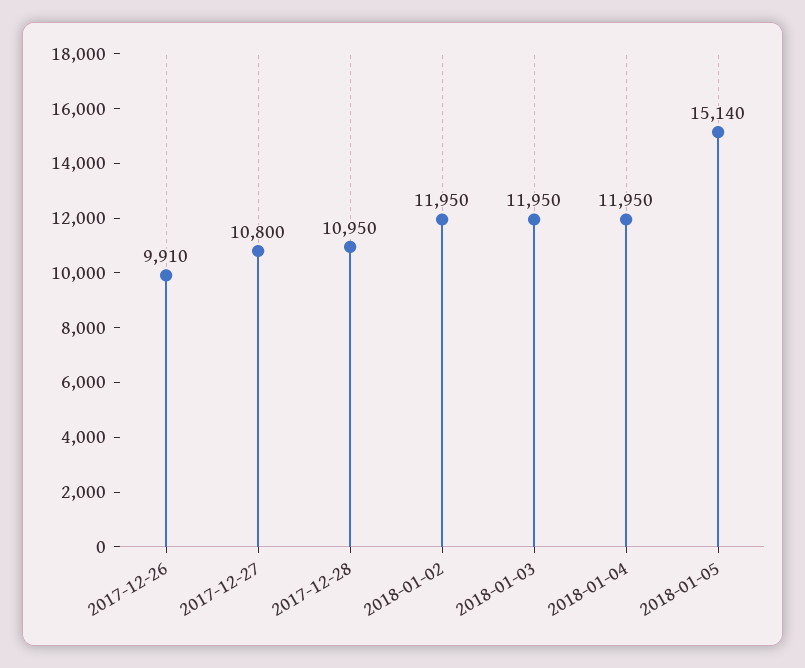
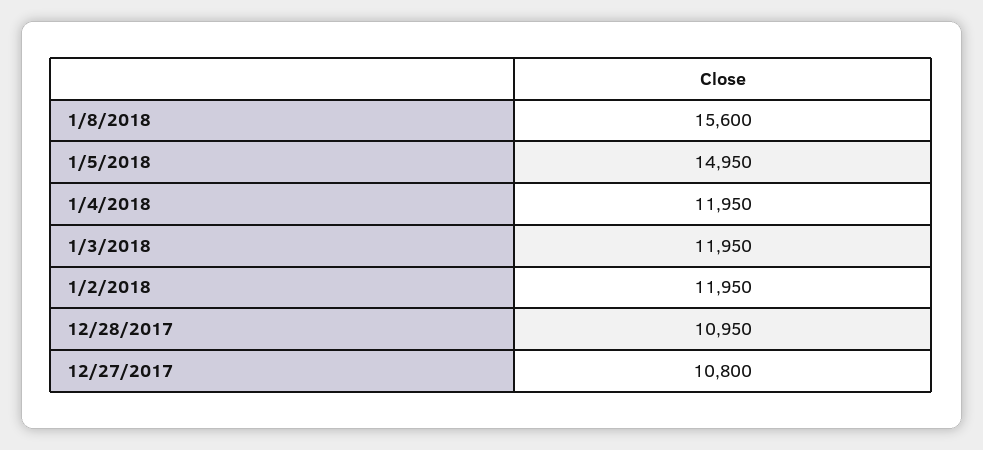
2017-12-26: 9910 -> none
2018-01-05: 15140 -> 14950
1/8/2018: none -> 15600

